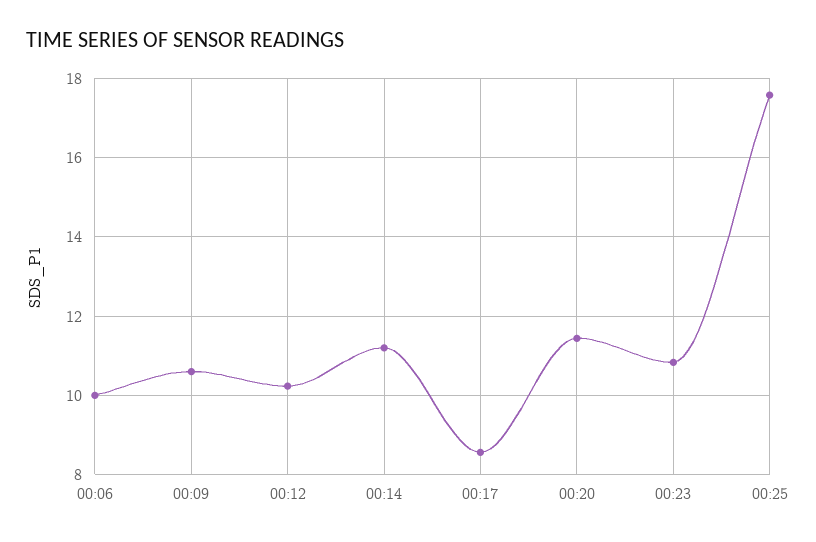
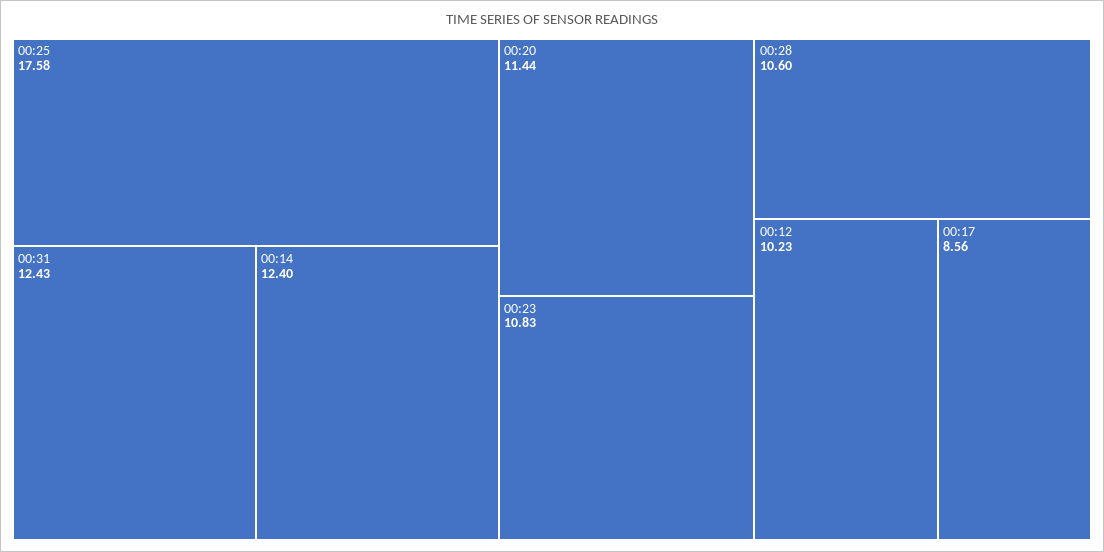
00:06: 10 -> none
00:09: 10.6 -> none
00:14: 11.2 -> 12.4
00:31: none -> 12.43
00:28: none -> 10.6

